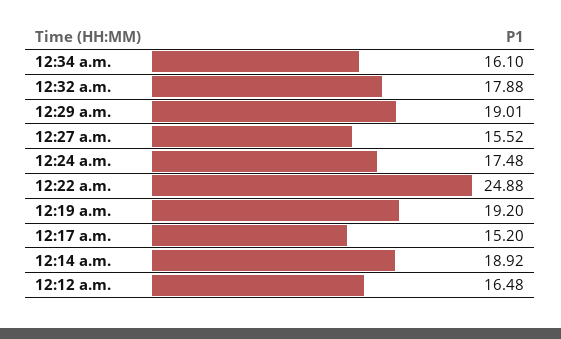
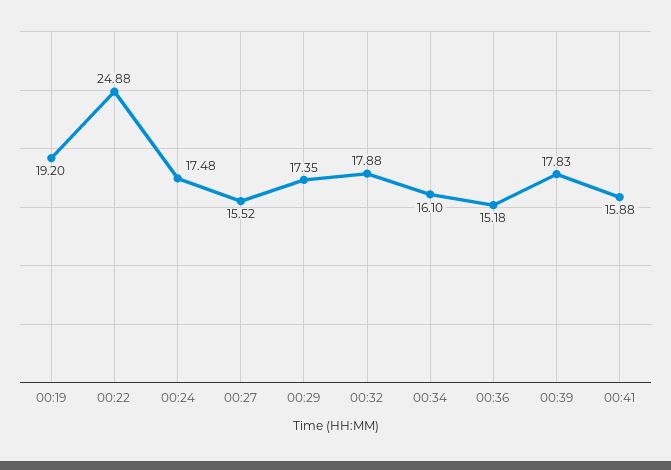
12:29 a.m.: 19.01 -> 17.35
12:17 a.m.: 15.2 -> none
12:14 a.m.: 18.92 -> none
12:12 a.m.: 16.48 -> none
00:36: none -> 15.18
00:39: none -> 17.83
00:41: none -> 15.88

